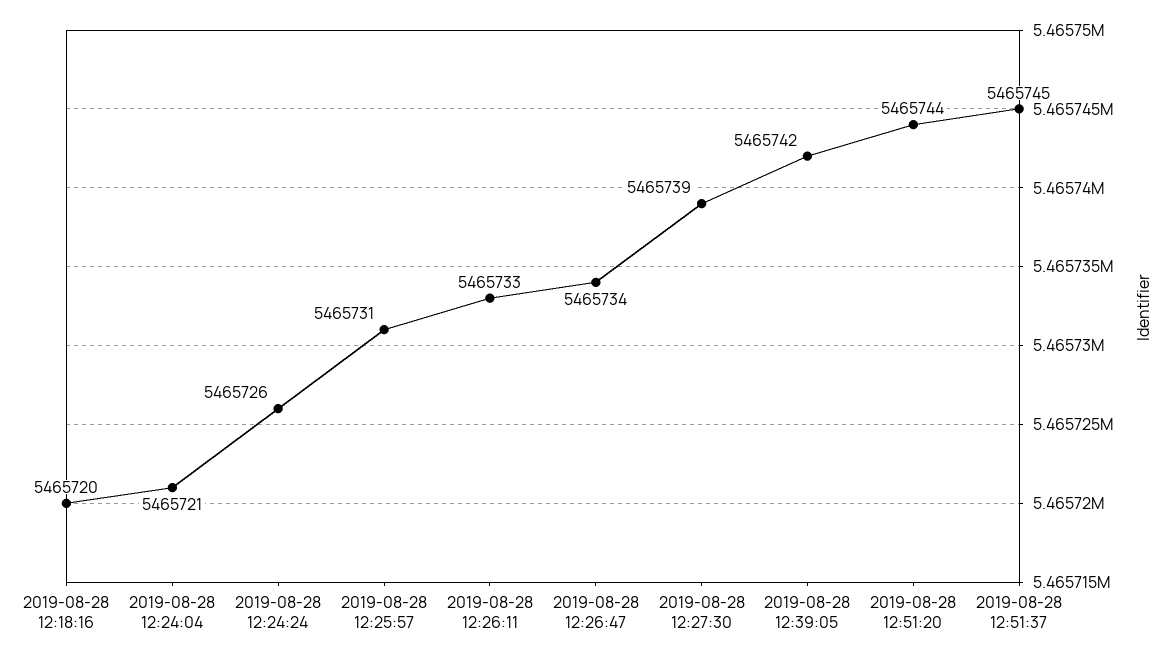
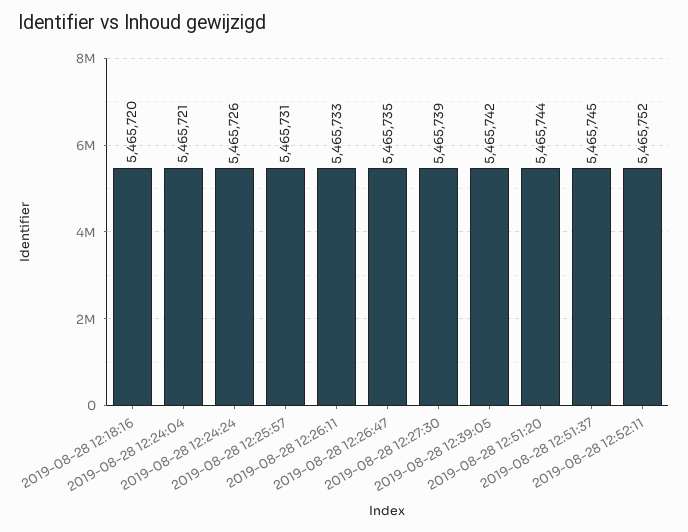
2019-08-28 12:26:47: 5465734 -> 5465735
2019-08-28 12:52:11: none -> 5465752

